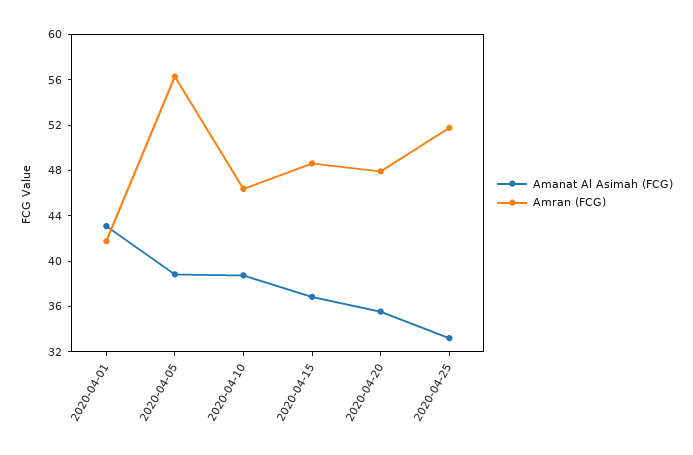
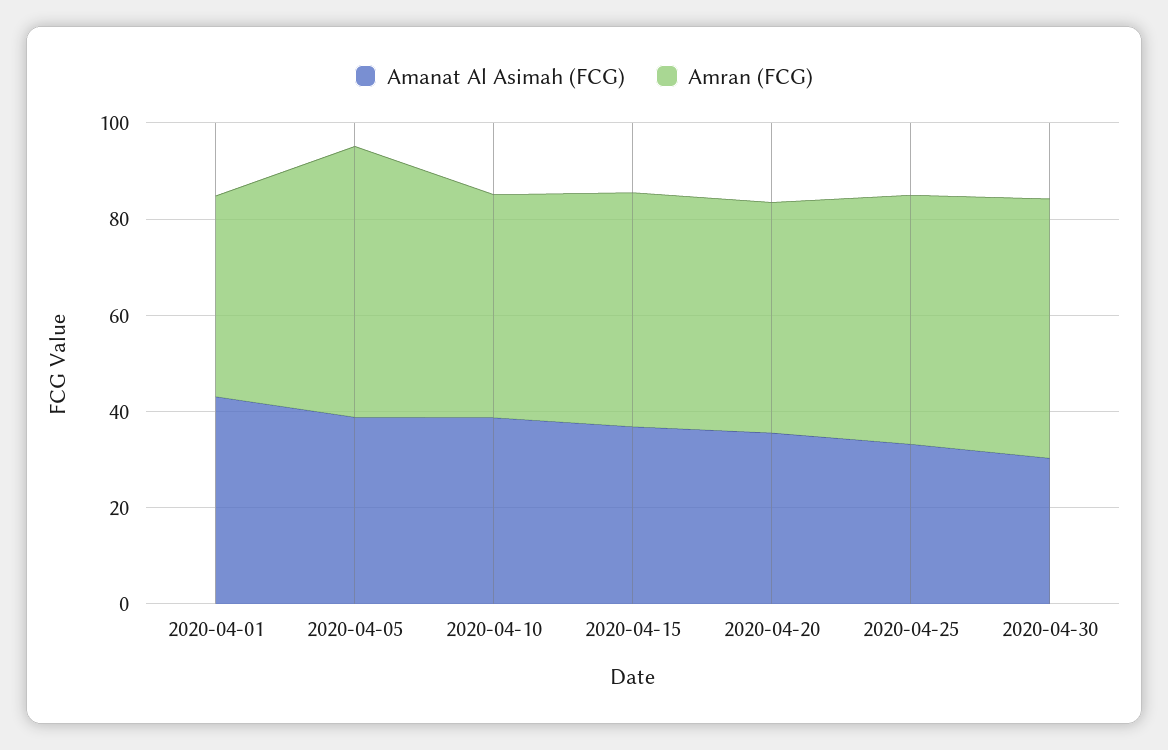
Amanat Al Asimah (FCG), 2020-04-30: none -> 30
Amran (FCG), 2020-04-30: none -> 55

